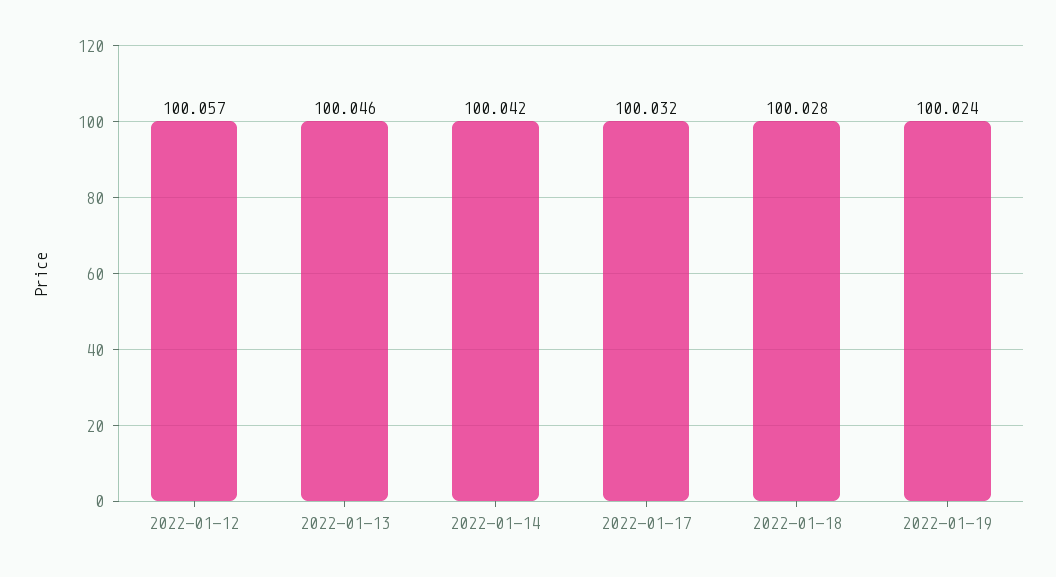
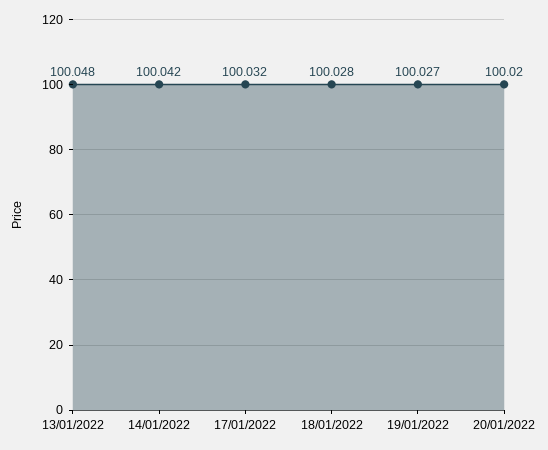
2022-01-12: 100.057 -> none
2022-01-13: 100.046 -> 100.048
2022-01-19: 100.024 -> 100.027
20/01/2022: none -> 100.02

